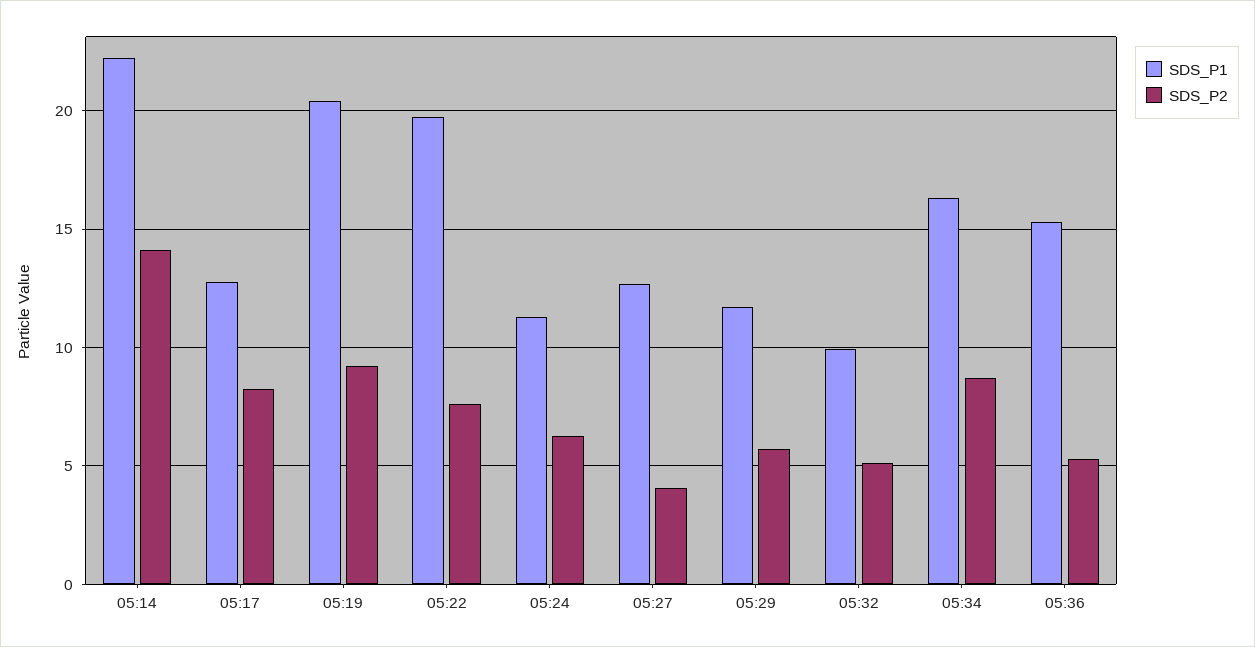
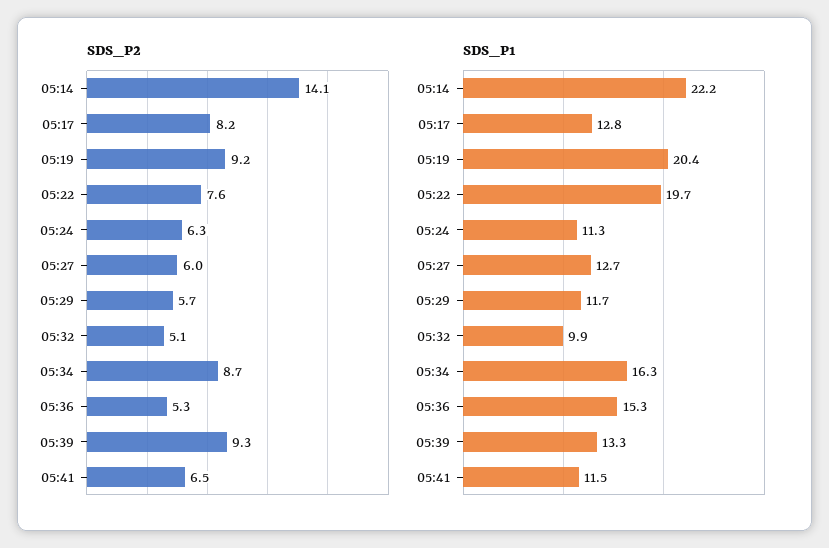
SDS_P2, 05:27: 4 -> 6
SDS_P2, 05:39: none -> 9.3
SDS_P2, 05:41: none -> 6.5
SDS_P1, 05:39: none -> 13.3
SDS_P1, 05:41: none -> 11.5

